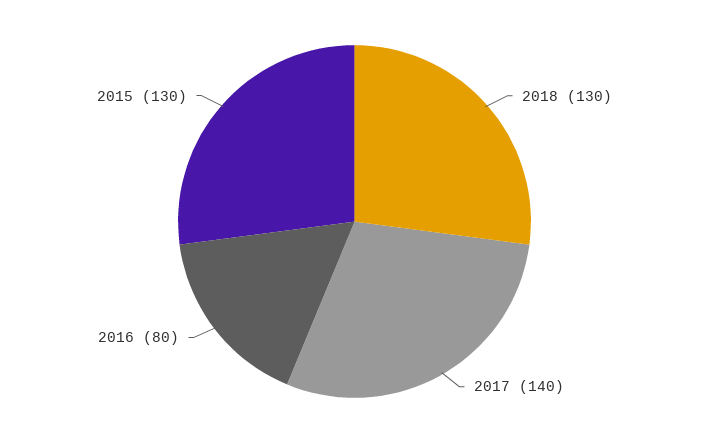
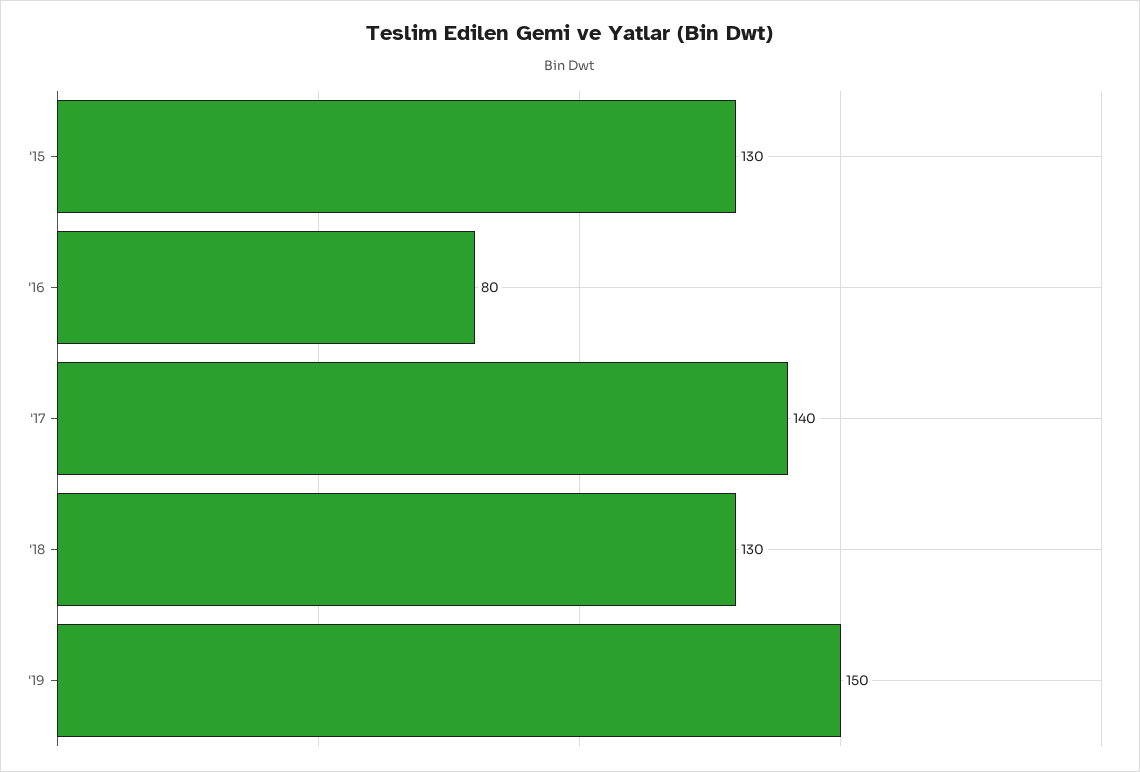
'19: none -> 150

